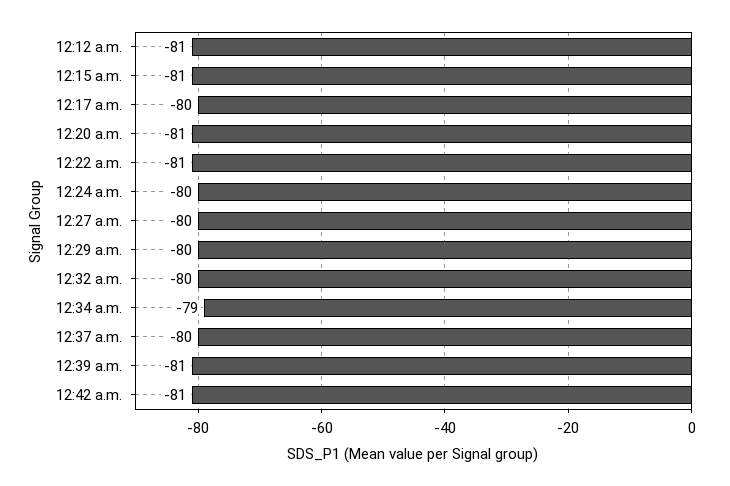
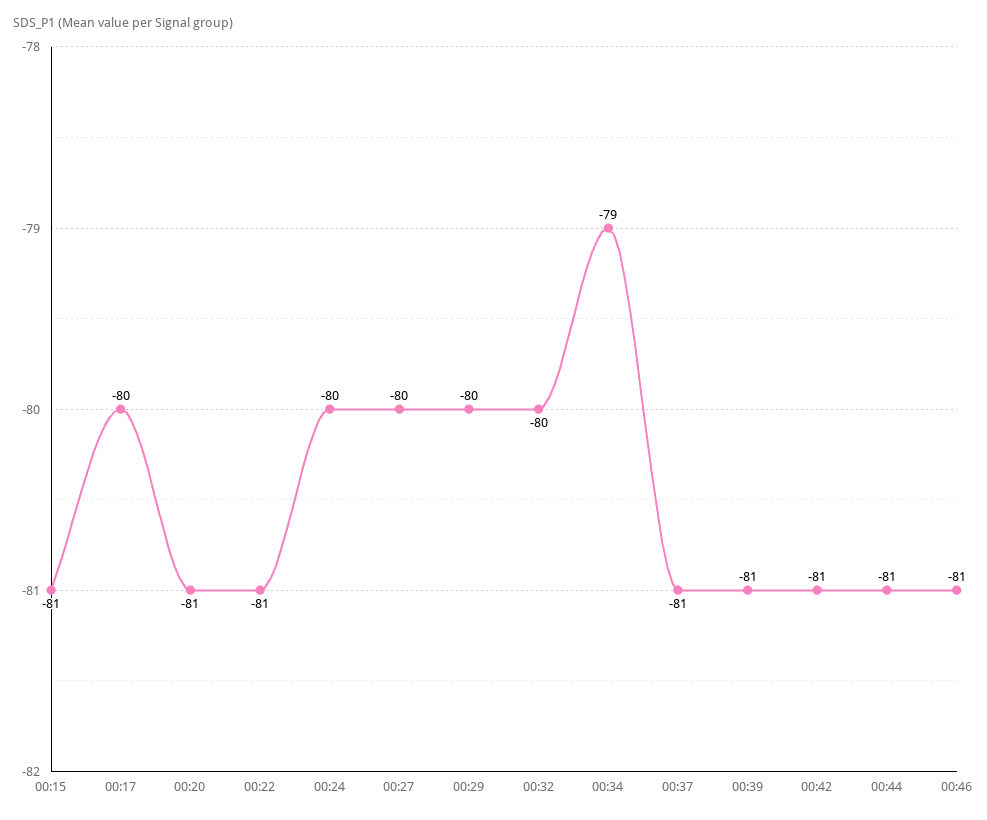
12:12 a.m.: -81 -> none
12:37 a.m.: -80 -> -81
00:44: none -> -81
00:46: none -> -81

